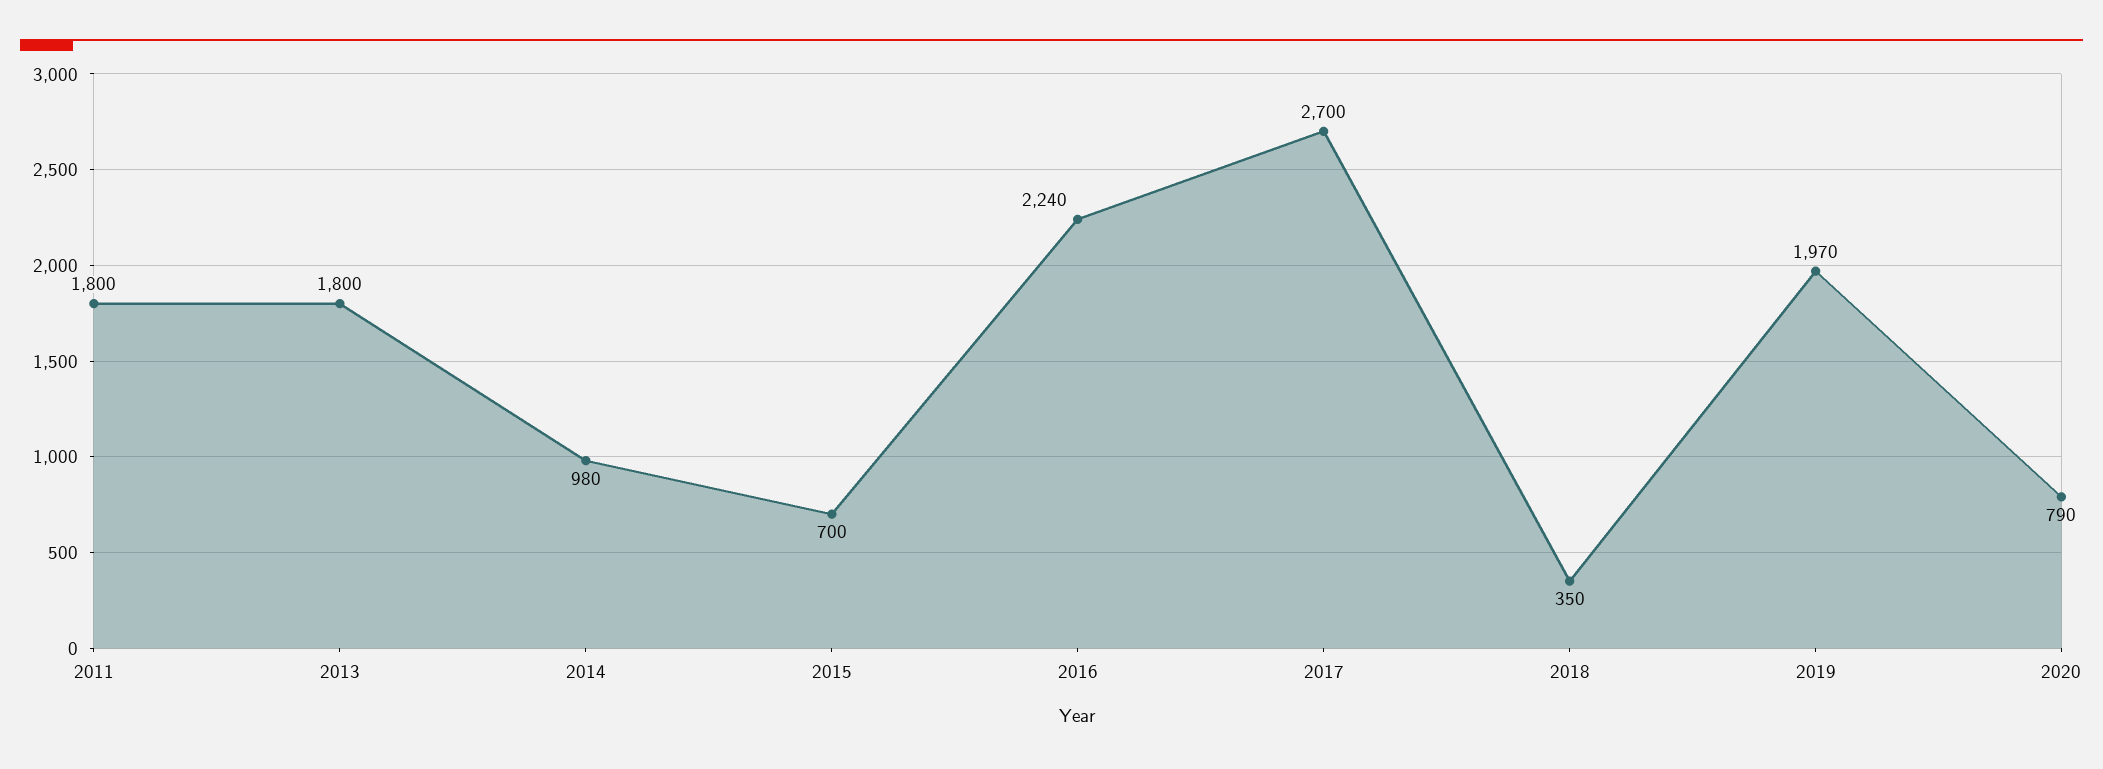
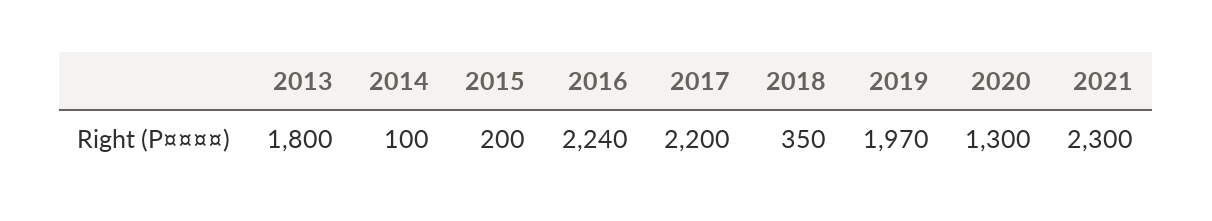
2011: 1800 -> none
2014: 980 -> 100
2015: 700 -> 200
2017: 2700 -> 2200
2020: 790 -> 1300
2021: none -> 2300

